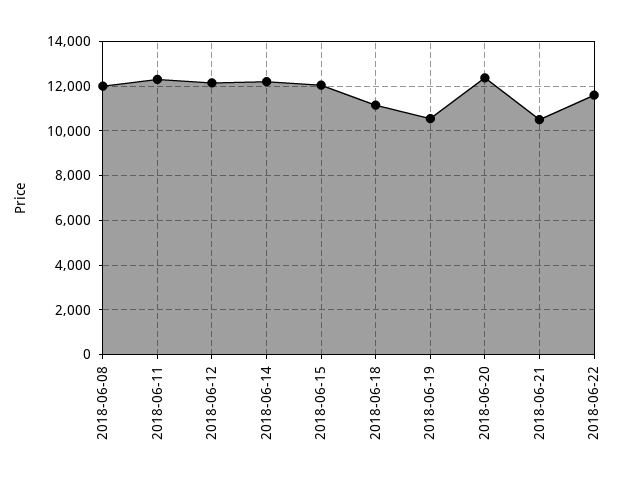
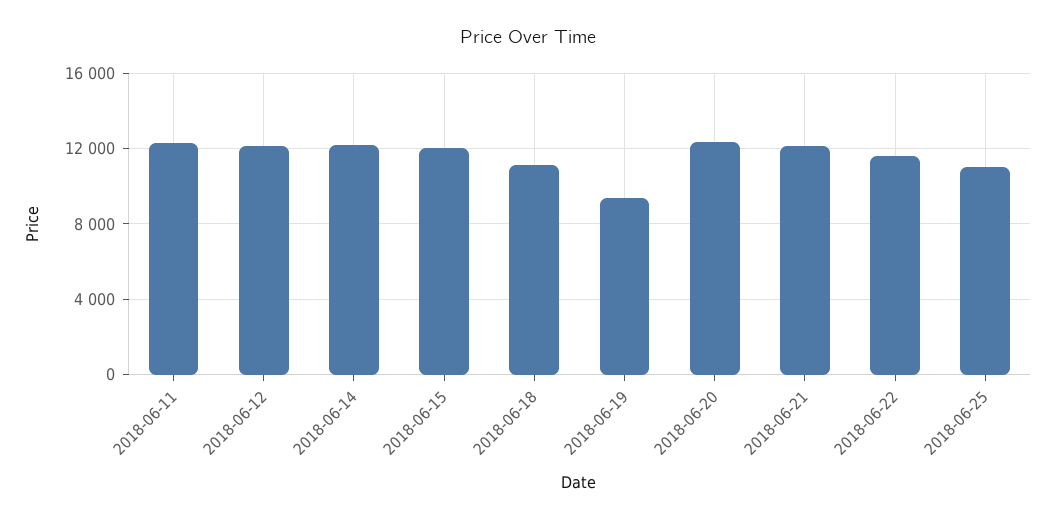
2018-06-08: 12000 -> none
2018-06-19: 10500 -> 9500
2018-06-21: 10500 -> 12000
2018-06-25: none -> 11000

